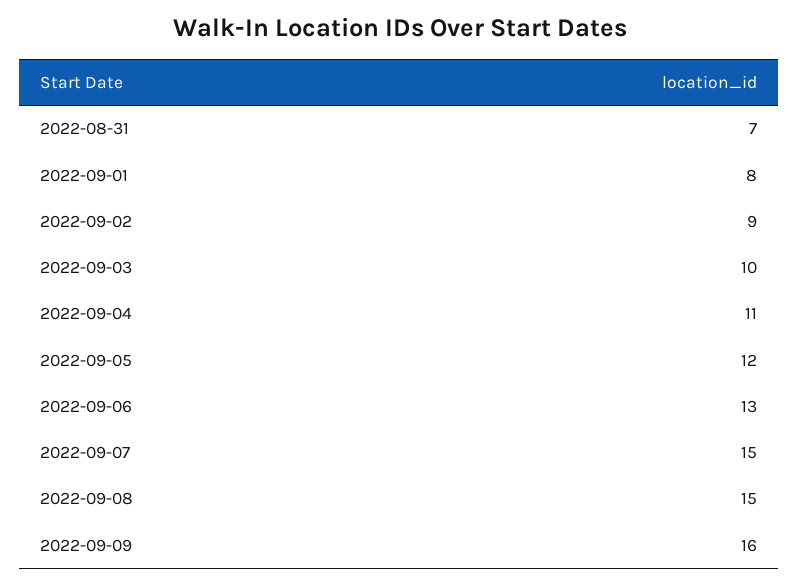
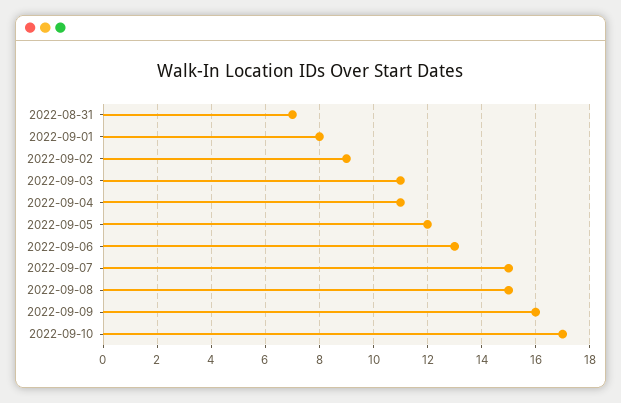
2022-09-03: 10 -> 11
2022-09-10: none -> 17

